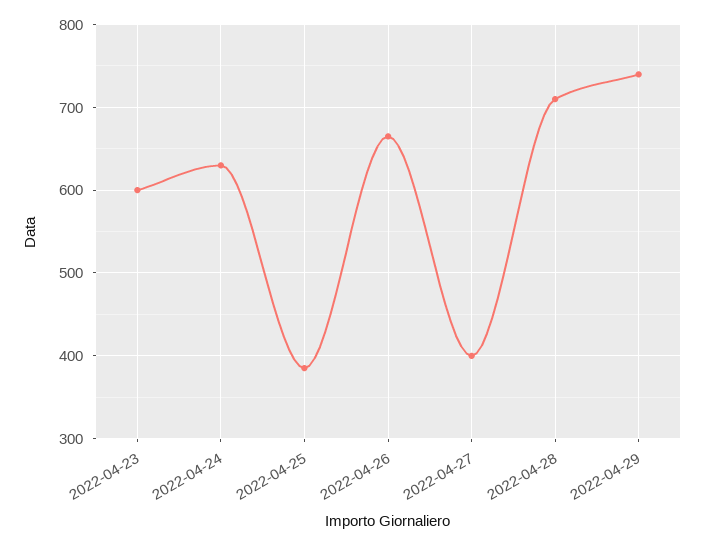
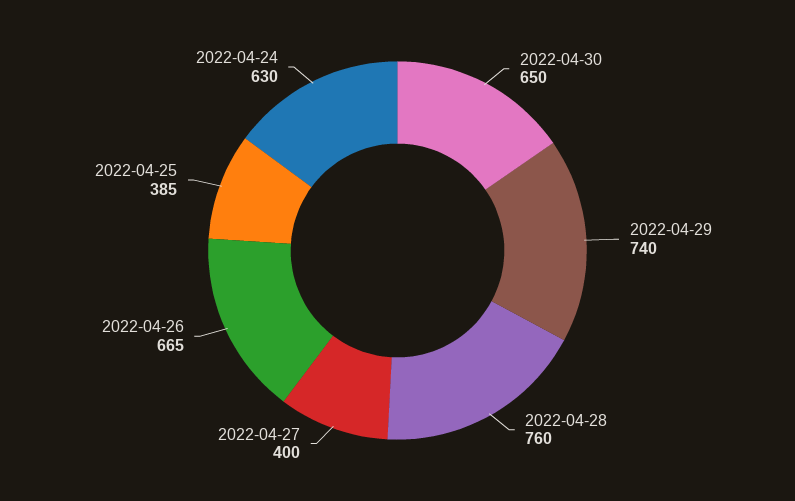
2022-04-23: 600 -> none
2022-04-28: 710 -> 760
2022-04-30: none -> 650

